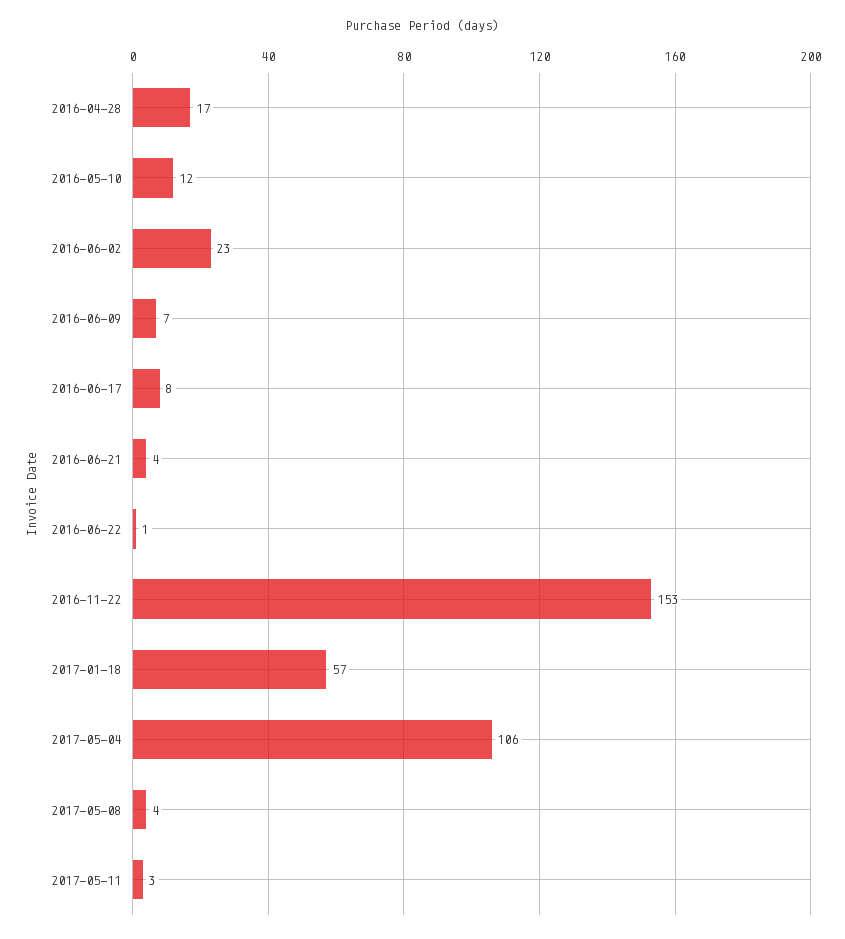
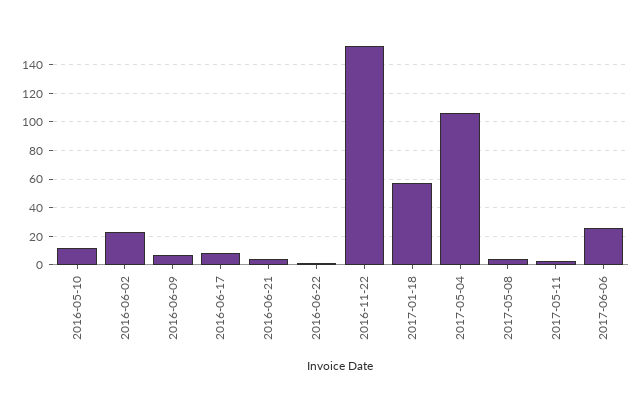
2016-04-28: 17 -> none
2017-06-06: none -> 25

